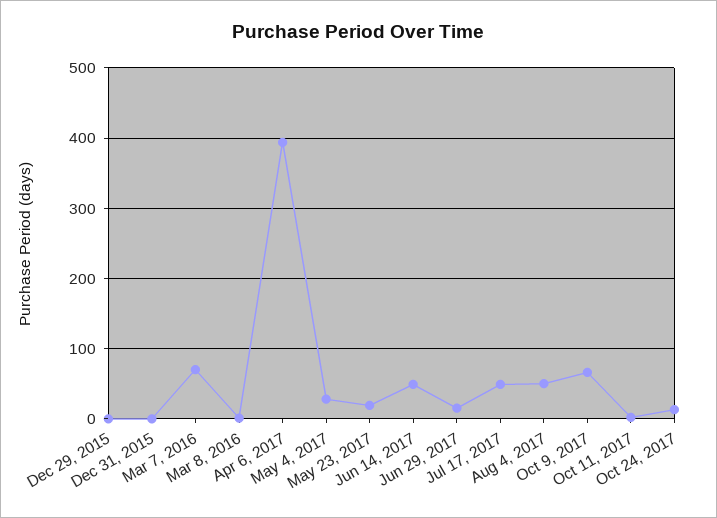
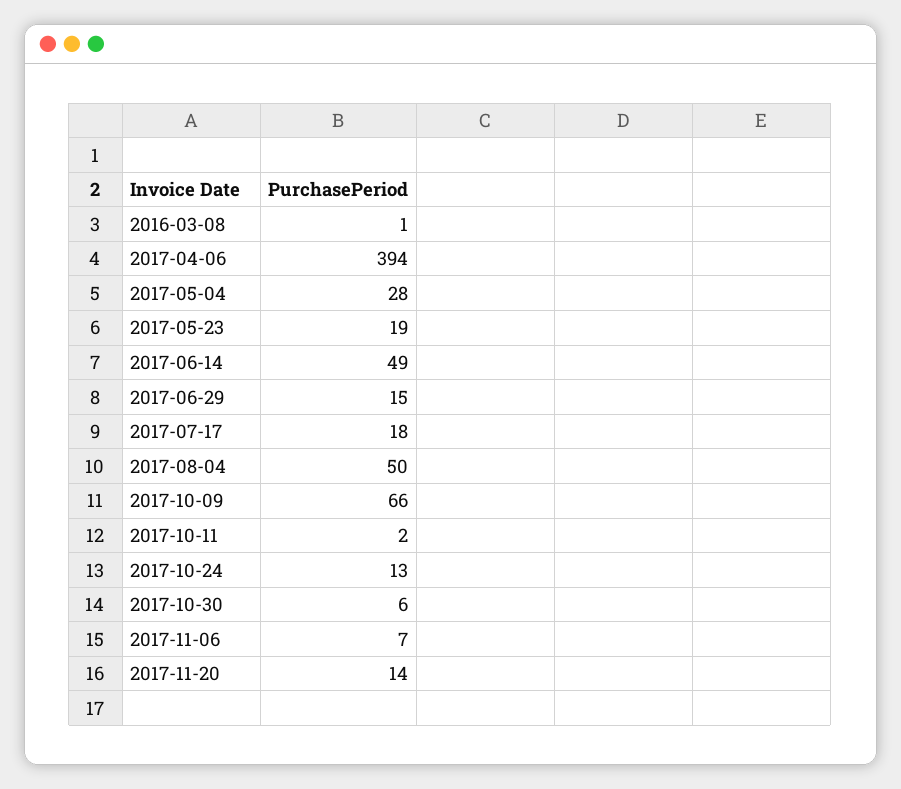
Dec 29, 2015: 0 -> none
Dec 31, 2015: 0 -> none
Mar 7, 2016: 70 -> none
Jul 17, 2017: 50 -> 18
2017-10-30: none -> 6
2017-11-06: none -> 7
2017-11-20: none -> 14

